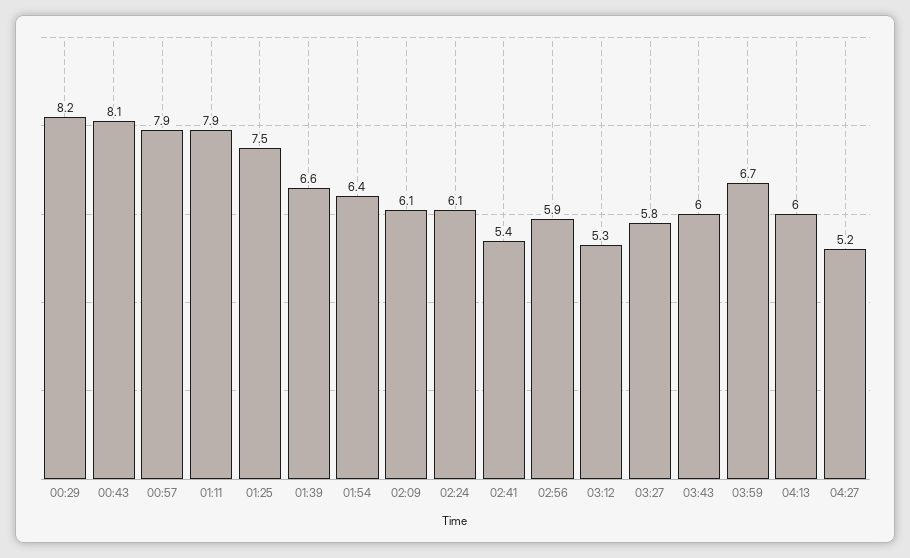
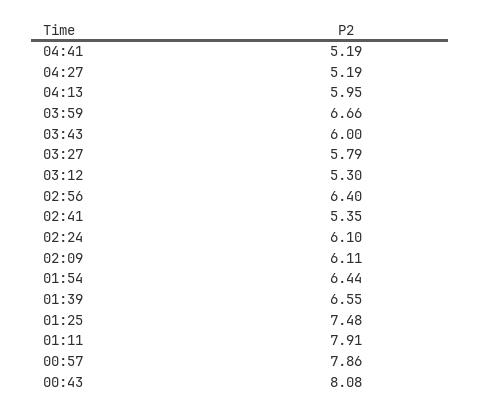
00:29: 8.2 -> none
02:56: 5.9 -> 6.4
04:41: none -> 5.19

